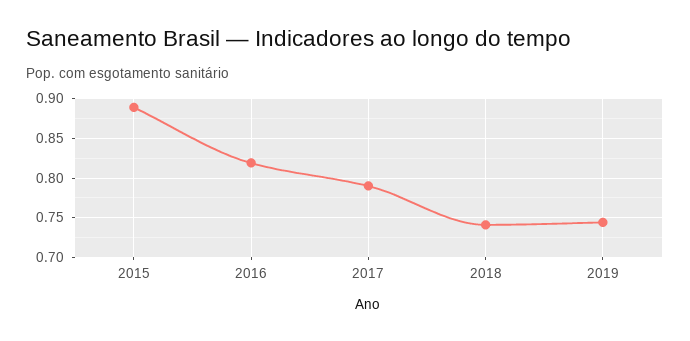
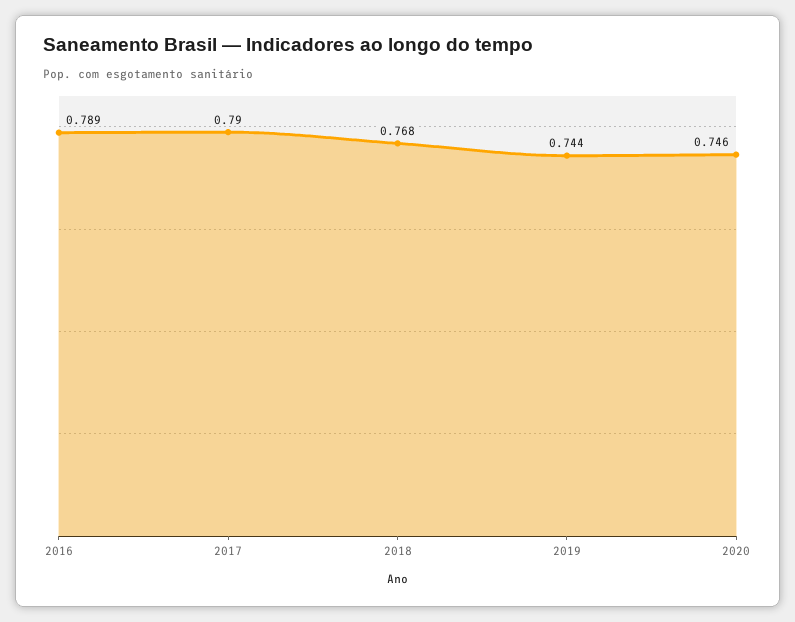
2015: 0.89 -> none
2016: 0.82 -> 0.789
2018: 0.74 -> 0.768
2020: none -> 0.746

